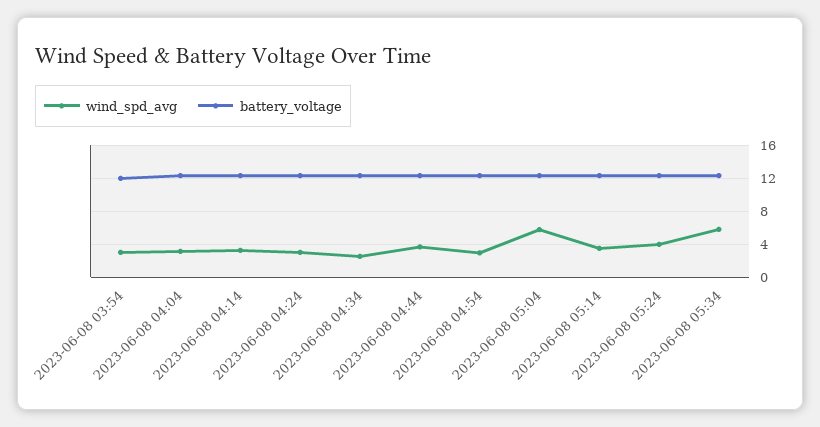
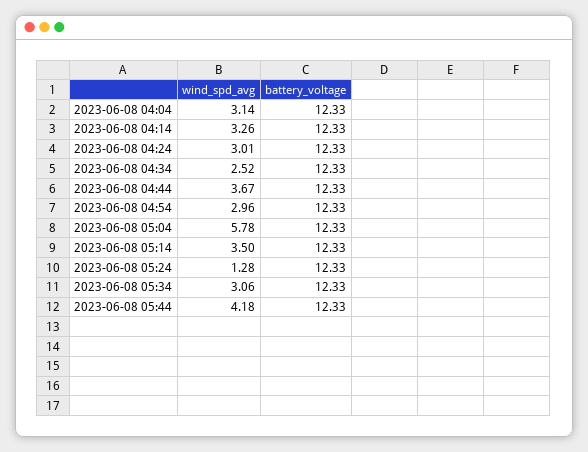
wind_spd_avg, 2023-06-08 03:54: 3 -> none
battery_voltage, 2023-06-08 03:54: 12 -> none
wind_spd_avg, 2023-06-08 05:24: 4 -> 1.28
wind_spd_avg, 2023-06-08 05:34: 6 -> 3.06
wind_spd_avg, 2023-06-08 05:44: none -> 4.18
battery_voltage, 2023-06-08 05:44: none -> 12.33

